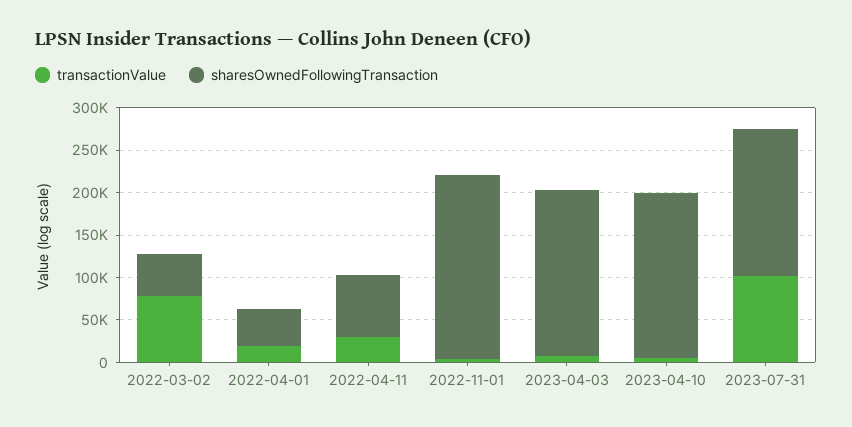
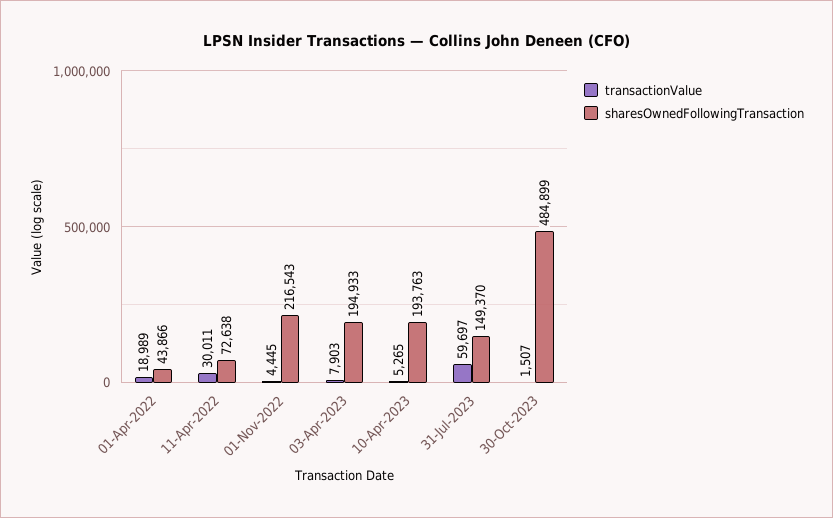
transactionValue, 2022-03-02: 80000 -> none
sharesOwnedFollowingTransaction, 2022-03-02: 50000 -> none
transactionValue, 2023-07-31: 100000 -> 59697
sharesOwnedFollowingTransaction, 2023-07-31: 170000 -> 149370
transactionValue, 30-Oct-2023: none -> 1507
sharesOwnedFollowingTransaction, 30-Oct-2023: none -> 484899

